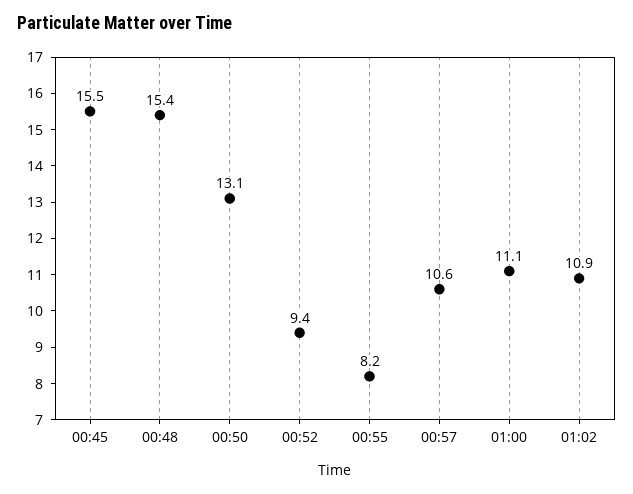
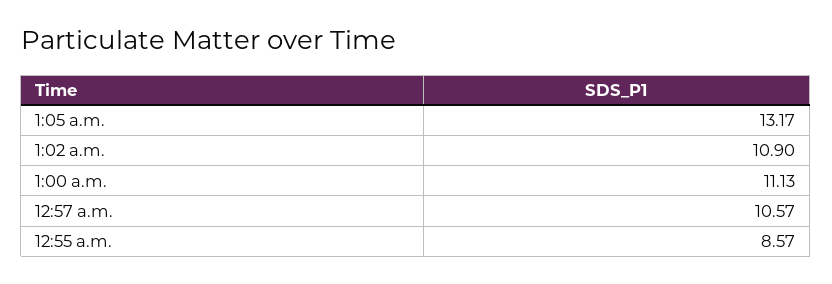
00:45: 15.5 -> none
00:48: 15.4 -> none
00:50: 13.1 -> none
00:52: 9.4 -> none
00:55: 8.2 -> 8.57
1:05 a.m.: none -> 13.17

